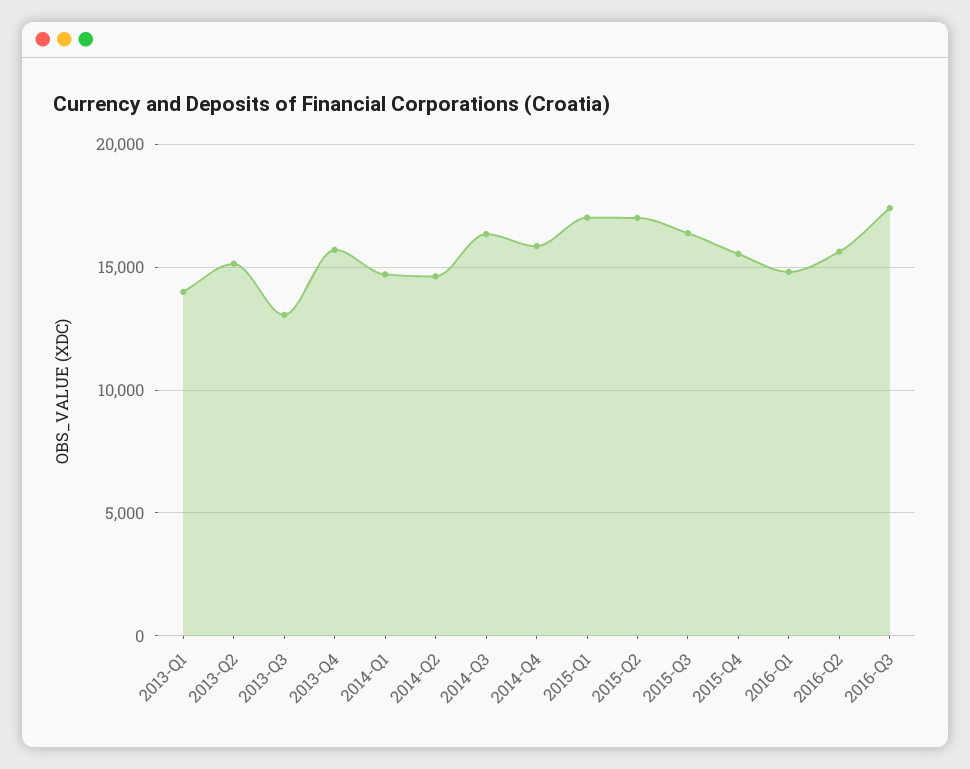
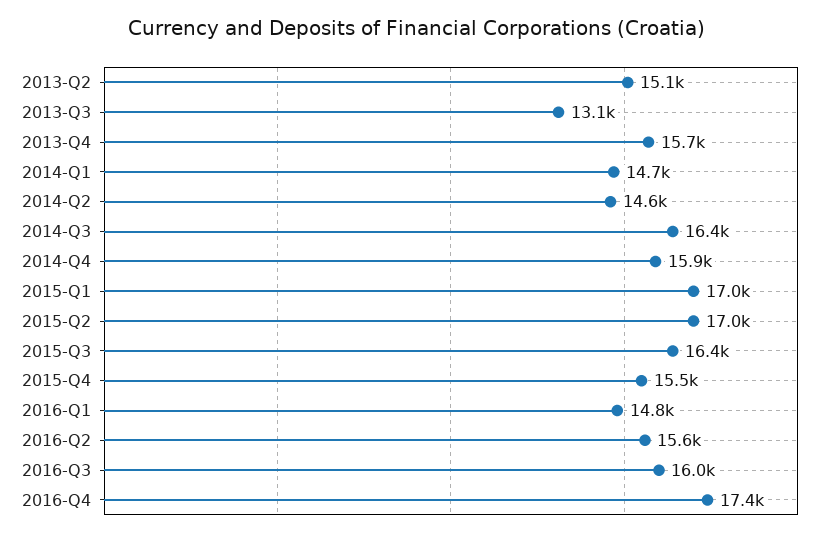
2013-Q1: 14000 -> none
2016-Q3: 17500 -> 16000
2016-Q4: none -> 17400

